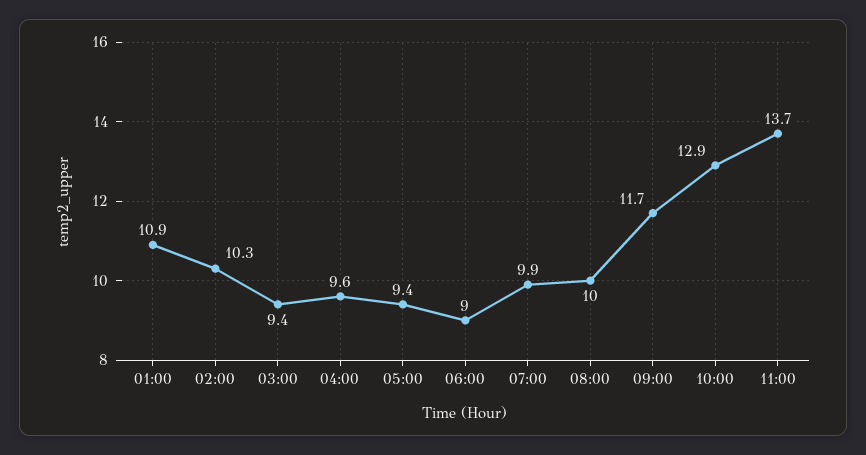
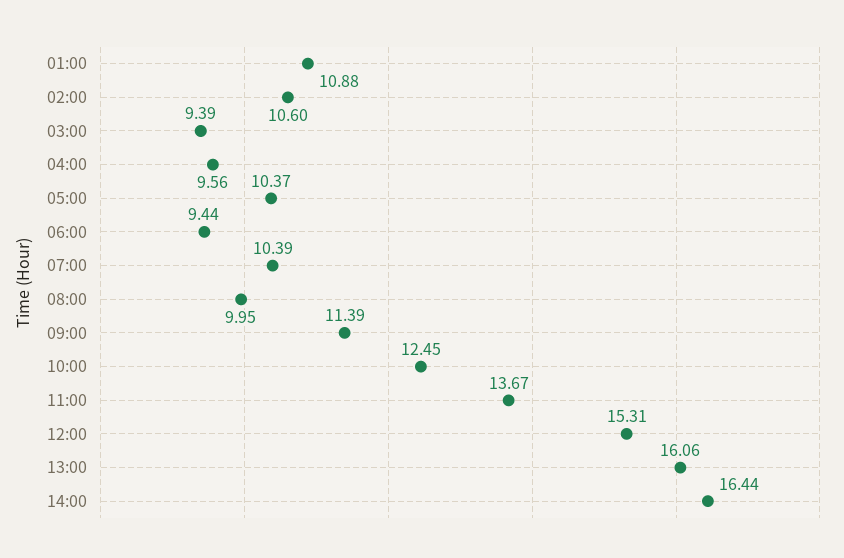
02:00: 10.3 -> 10.6
05:00: 9.4 -> 10.37
06:00: 9 -> 9.44
07:00: 9.9 -> 10.39
09:00: 11.7 -> 11.39
10:00: 12.9 -> 12.45
12:00: none -> 15.31
13:00: none -> 16.06
14:00: none -> 16.44

